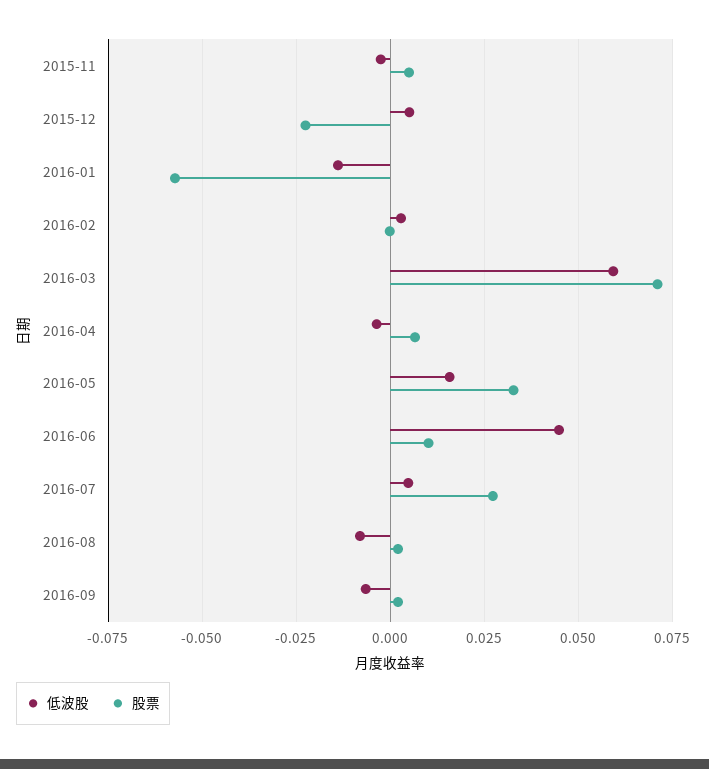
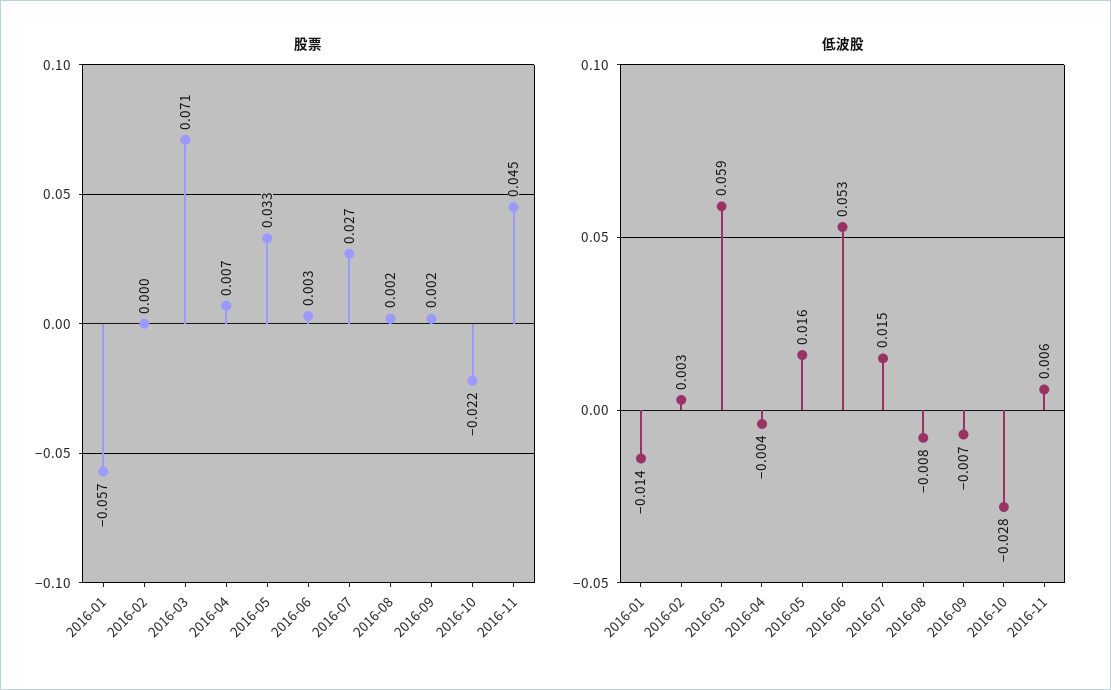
低波股, 2015-11: -0.0025 -> none
股票, 2015-11: 0.005 -> none
低波股, 2015-12: 0.005 -> none
股票, 2015-12: -0.0225 -> none
低波股, 2016-06: 0.045 -> 0.053
股票, 2016-06: 0.01 -> 0.003
低波股, 2016-07: 0.005 -> 0.015
股票, 2016-10: none -> -0.022
股票, 2016-11: none -> 0.045
低波股, 2016-10: none -> -0.028
低波股, 2016-11: none -> 0.006

